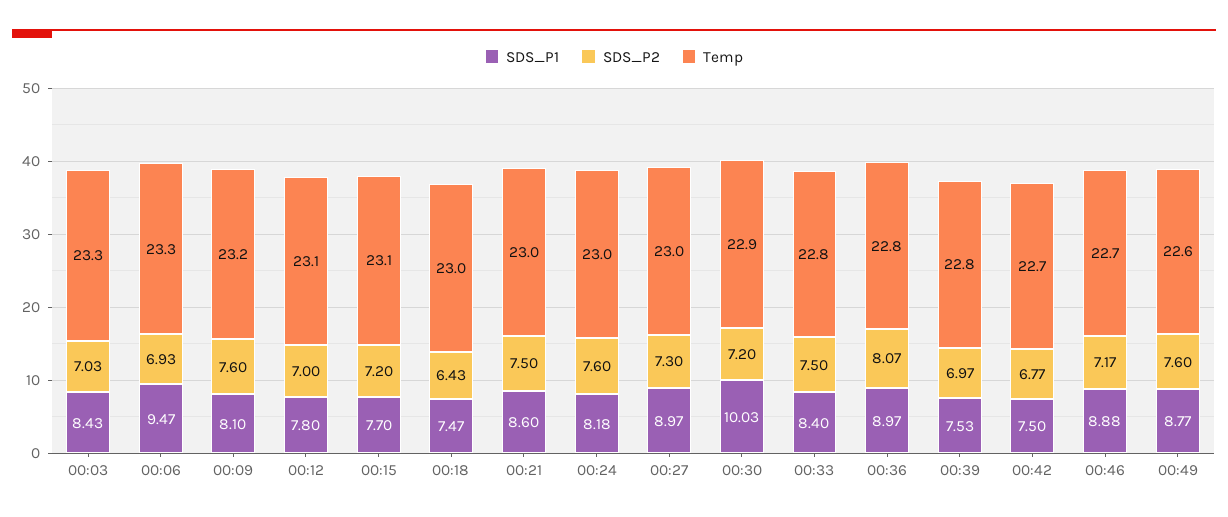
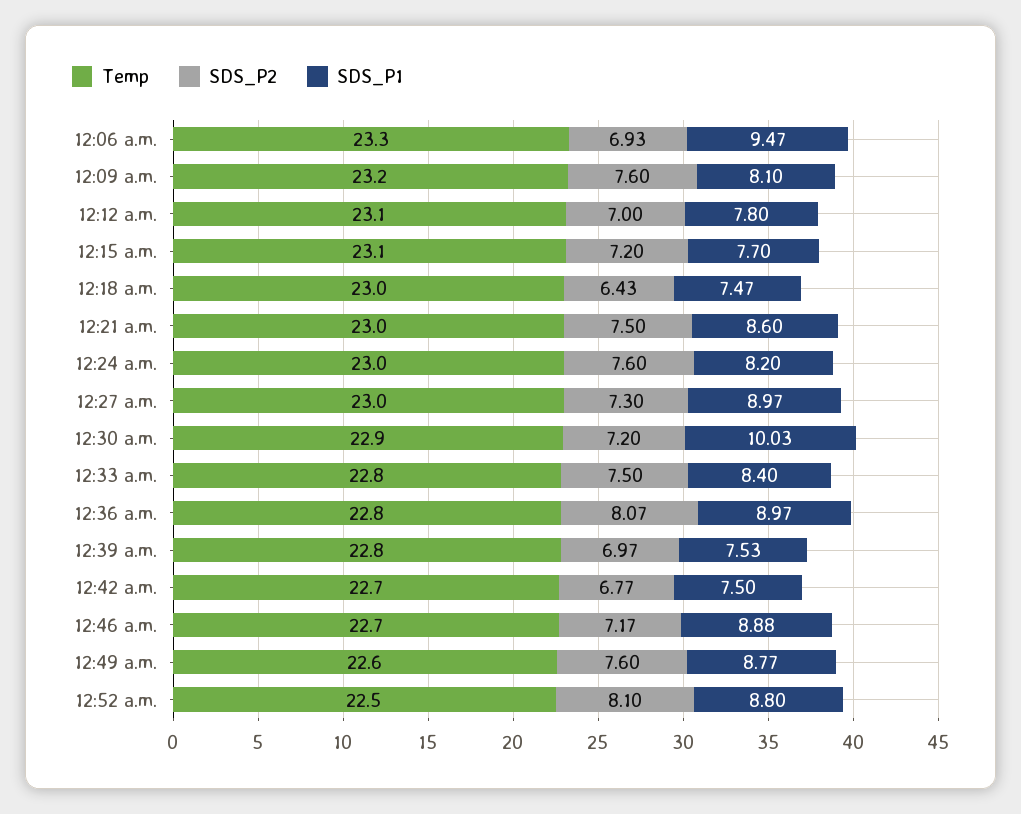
SDS_P1, 00:03: 8.43 -> none
SDS_P2, 00:03: 7.03 -> none
Temp, 00:03: 23.3 -> none
SDS_P1, 00:24: 8.18 -> 8.2
Temp, 12:52 a.m.: none -> 22.5
SDS_P2, 12:52 a.m.: none -> 8.1
SDS_P1, 12:52 a.m.: none -> 8.8

